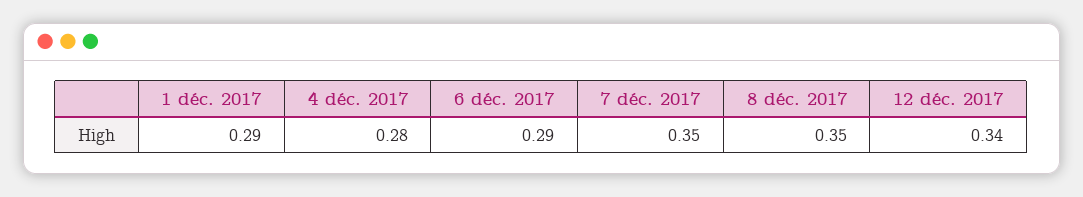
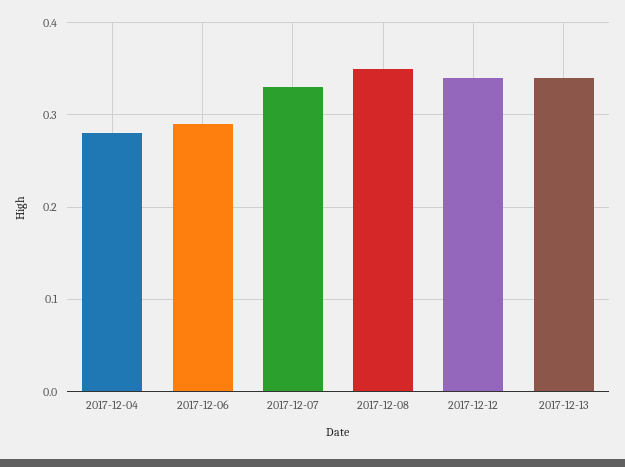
1 déc. 2017: 0.29 -> none
7 déc. 2017: 0.35 -> 0.33
2017-12-13: none -> 0.34

